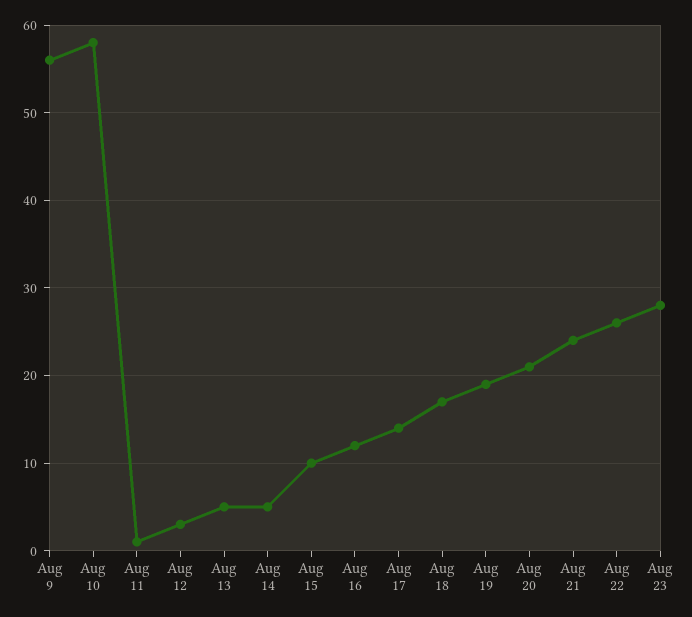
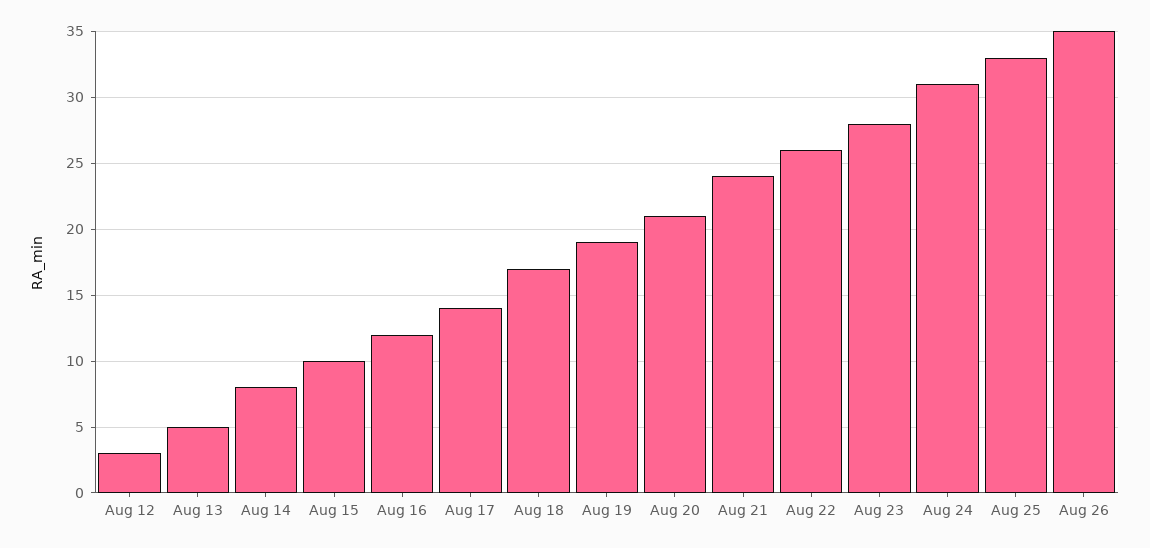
Aug 9: 56 -> none
Aug 10: 58 -> none
Aug 11: 1 -> none
Aug 14: 5 -> 8
Aug 24: none -> 31
Aug 25: none -> 33
Aug 26: none -> 35

